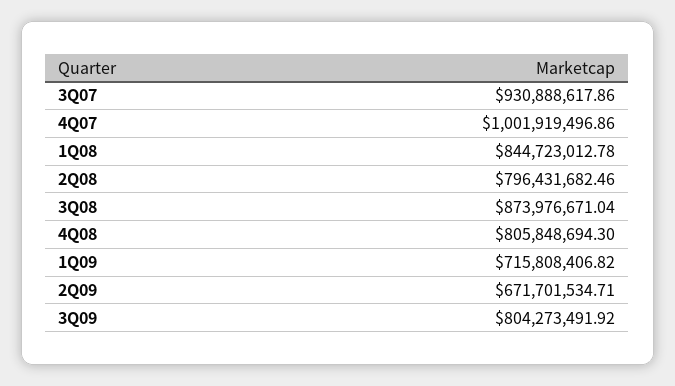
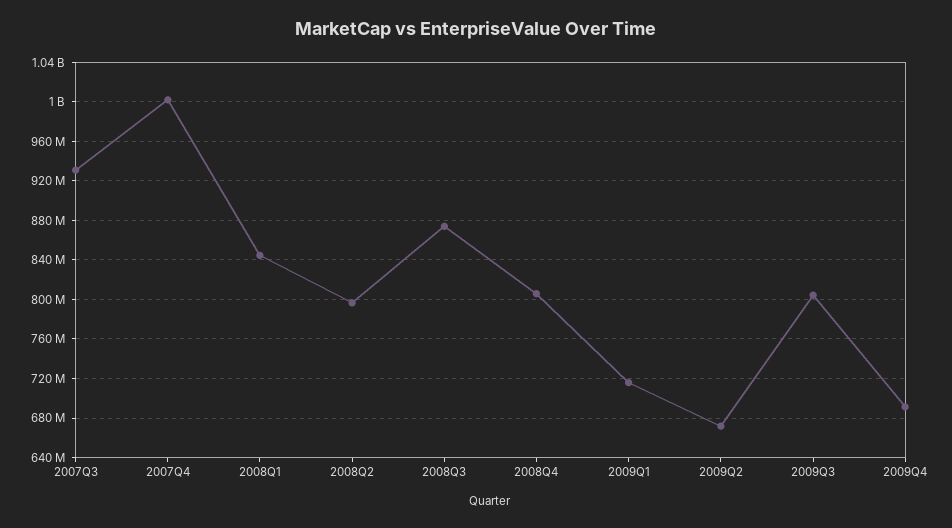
2009Q4: none -> 690000000

